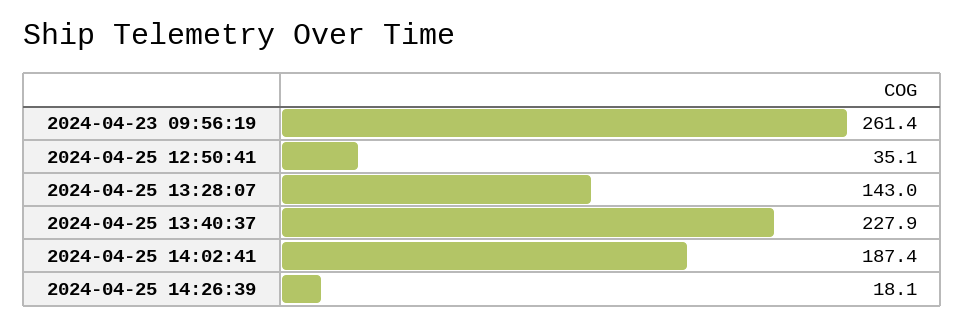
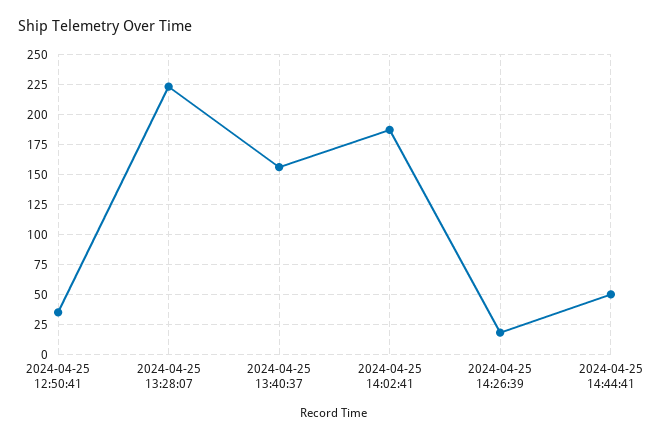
2024-04-23 09:56:19: 261.4 -> none
2024-04-25 13:28:07: 143 -> 225
2024-04-25 13:40:37: 227.9 -> 150
2024-04-25 14:44:41: none -> 50

